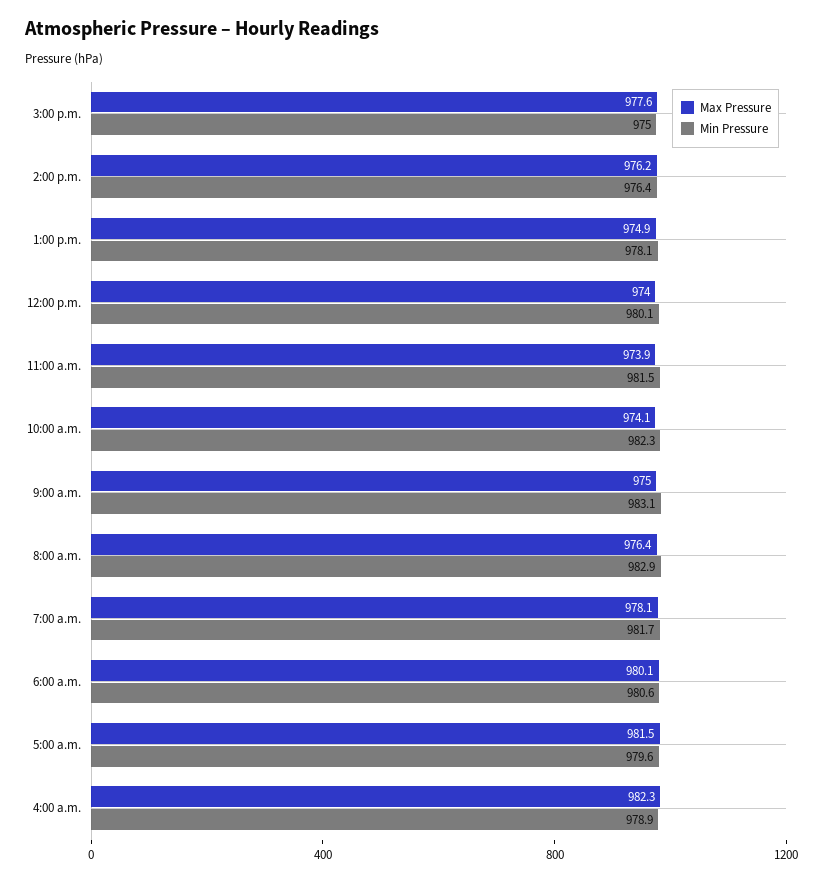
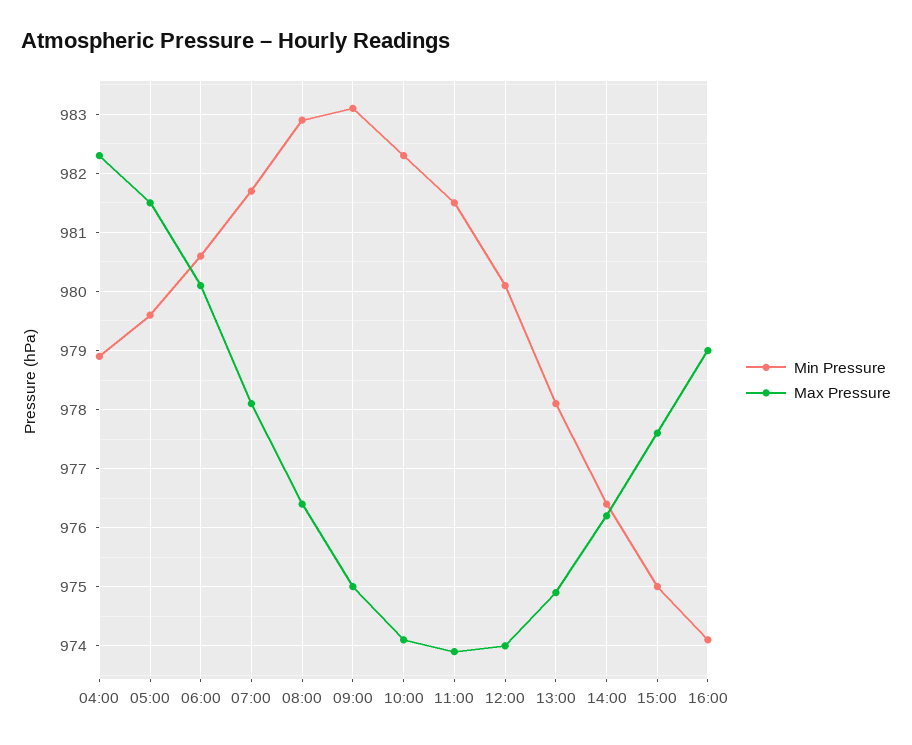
Min Pressure, 16:00: none -> 974
Max Pressure, 16:00: none -> 979

